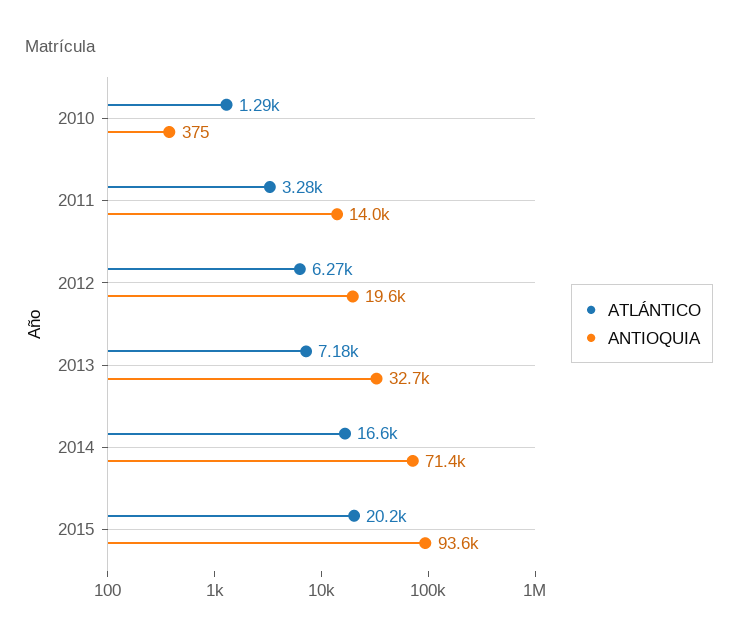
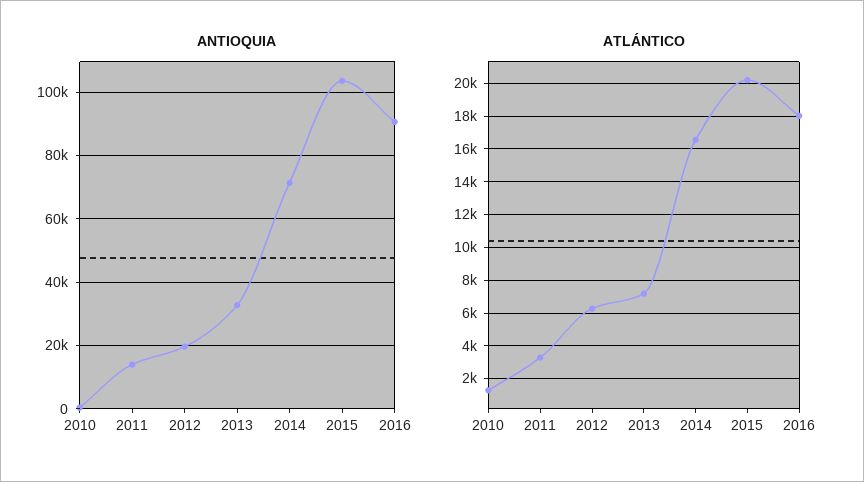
ANTIOQUIA, 2015: 93600 -> 104000
ANTIOQUIA, 2016: none -> 90000
ATLÁNTICO, 2016: none -> 18000

